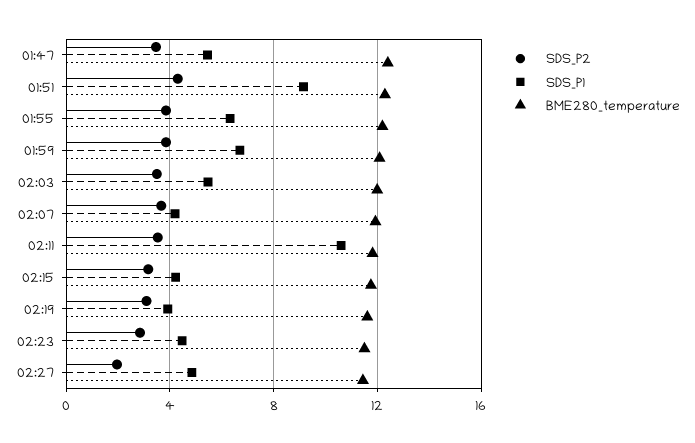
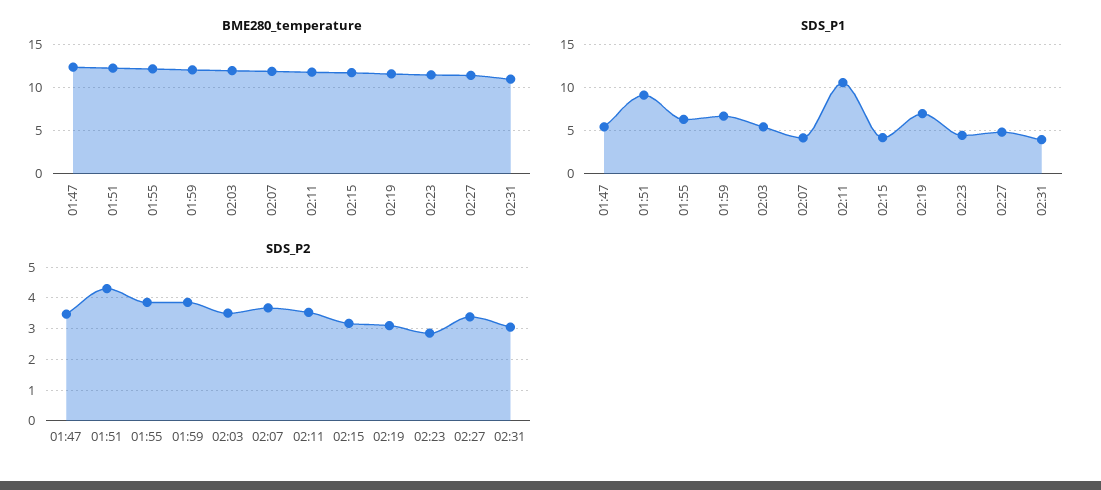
SDS_P1, 02:19: 4 -> 7
SDS_P2, 02:27: 2 -> 3.4
BME280_temperature, 02:31: none -> 11
SDS_P1, 02:31: none -> 4
SDS_P2, 02:31: none -> 3

